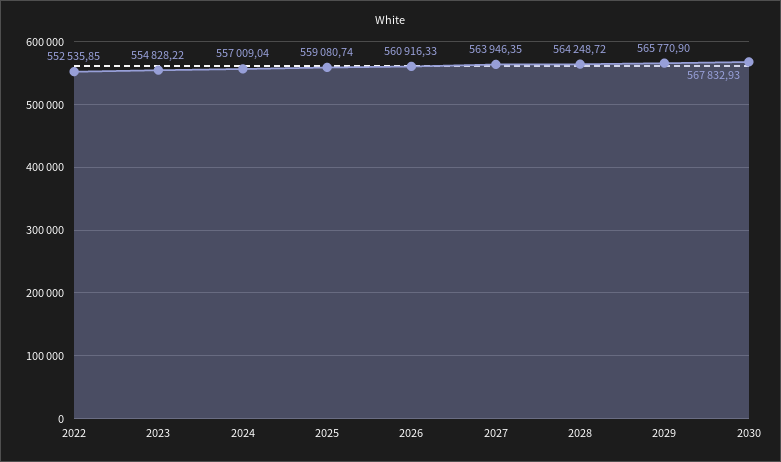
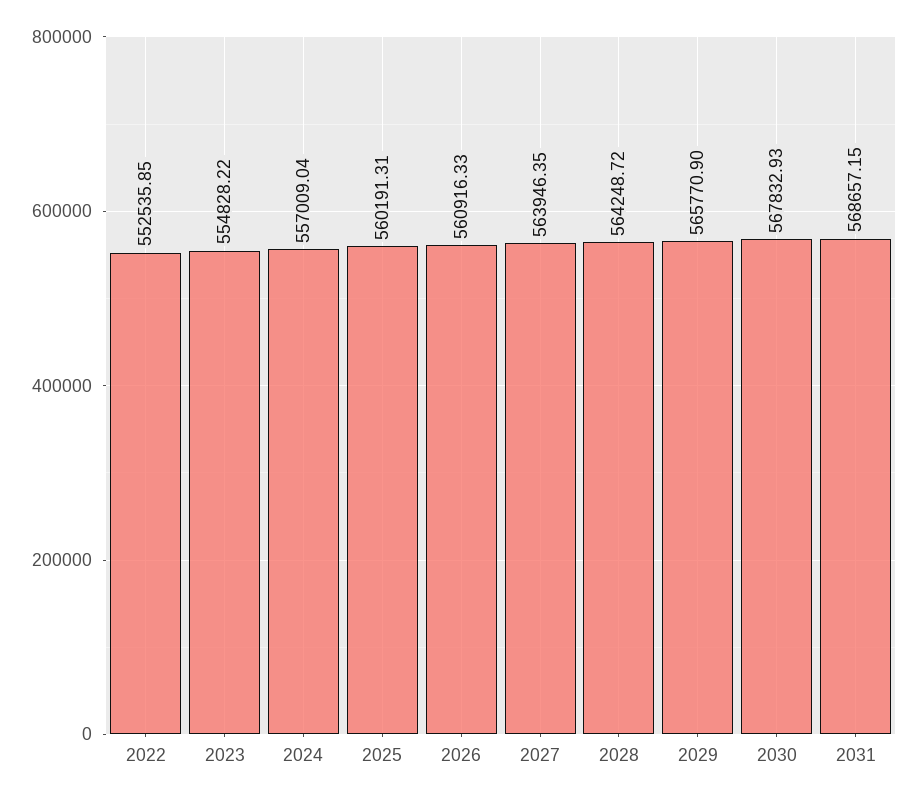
2025: 559080.74 -> 560191.31
2031: none -> 568657.15

